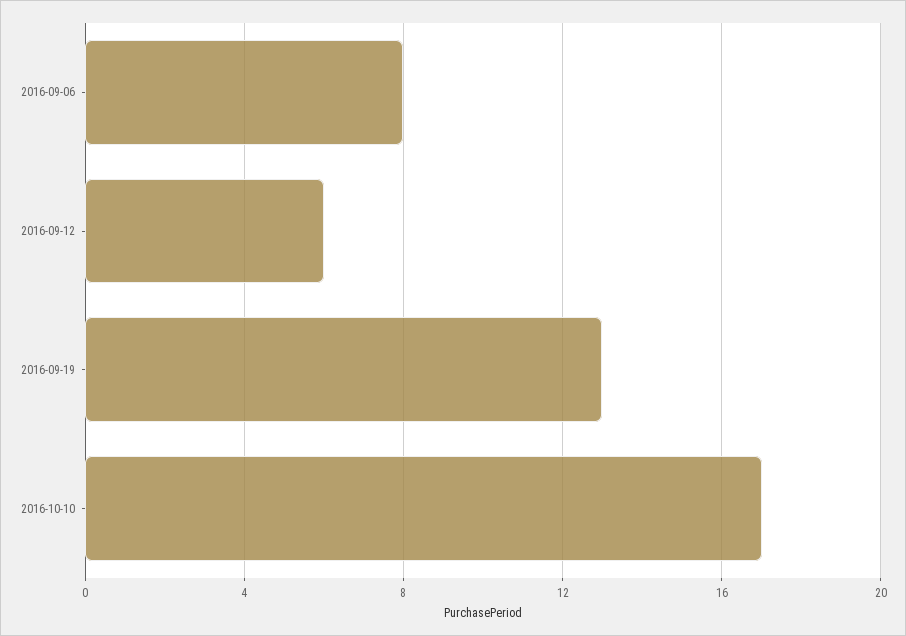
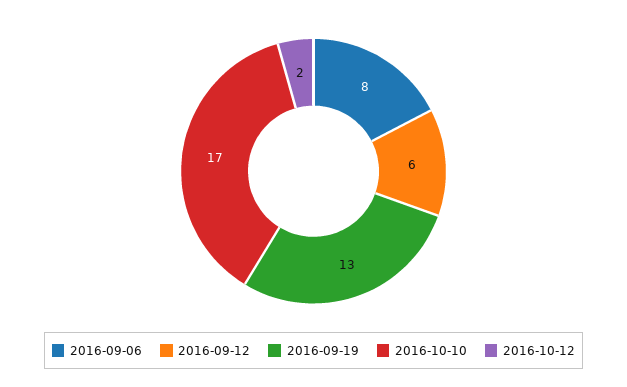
2016-10-12: none -> 2

